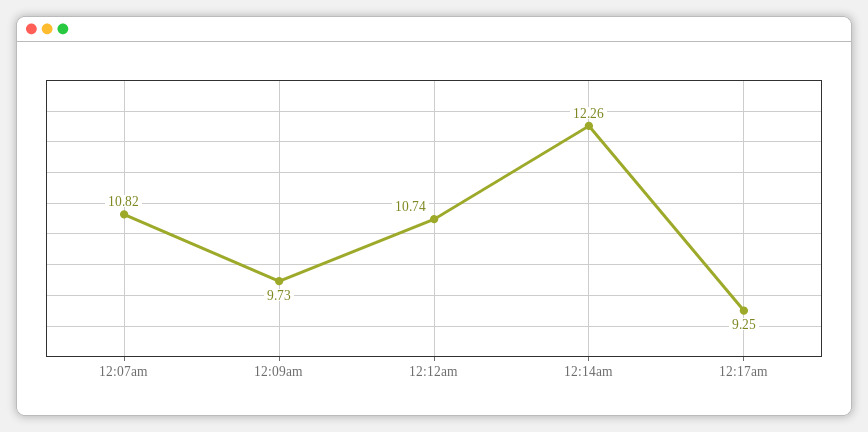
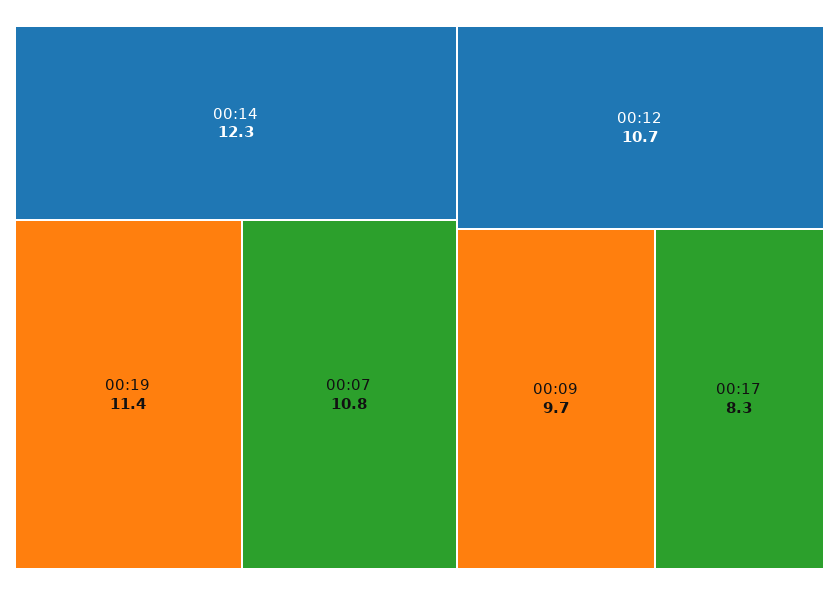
12:17am: 9.25 -> 8.3
00:19: none -> 11.4

